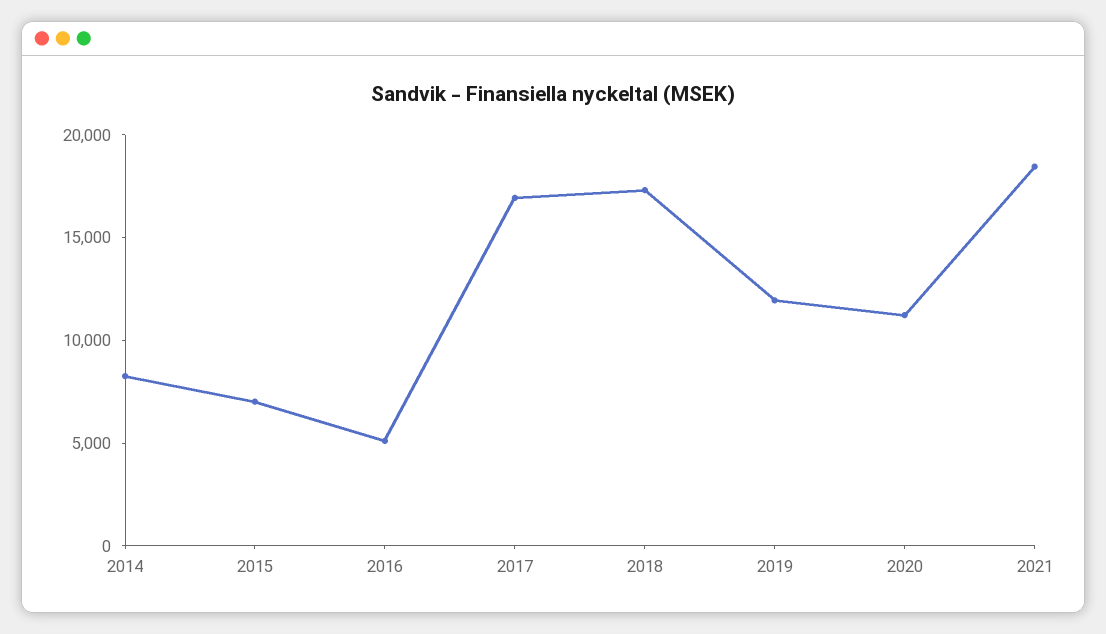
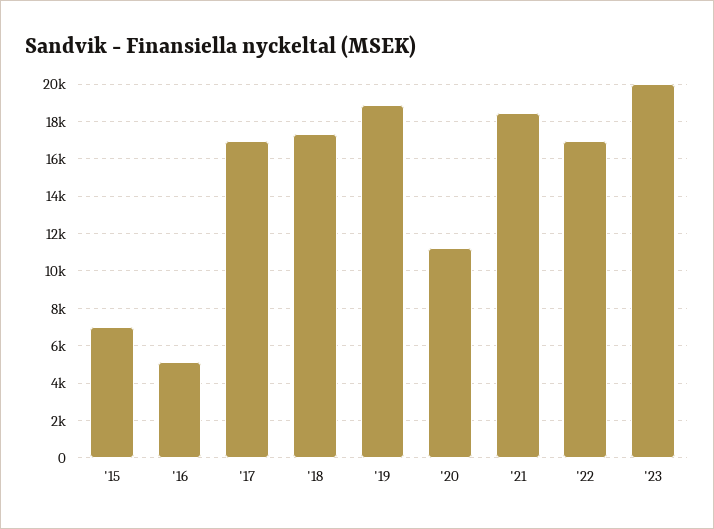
2014: 8000 -> none
2019: 12000 -> 19000
'22: none -> 17000
'23: none -> 20000

